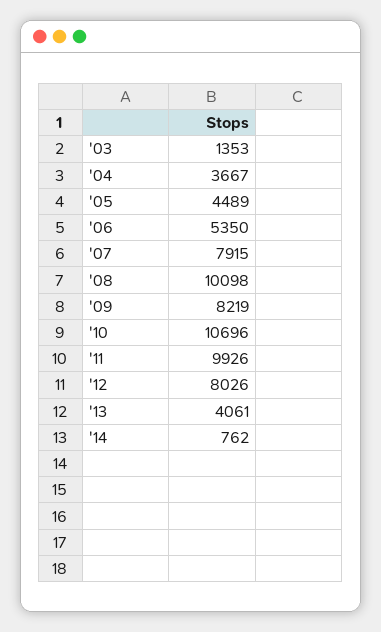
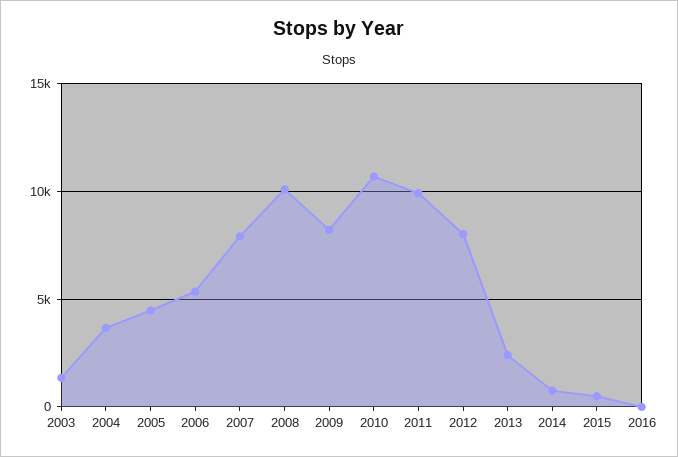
'13: 4061 -> 2500
2015: none -> 500
2016: none -> 0

